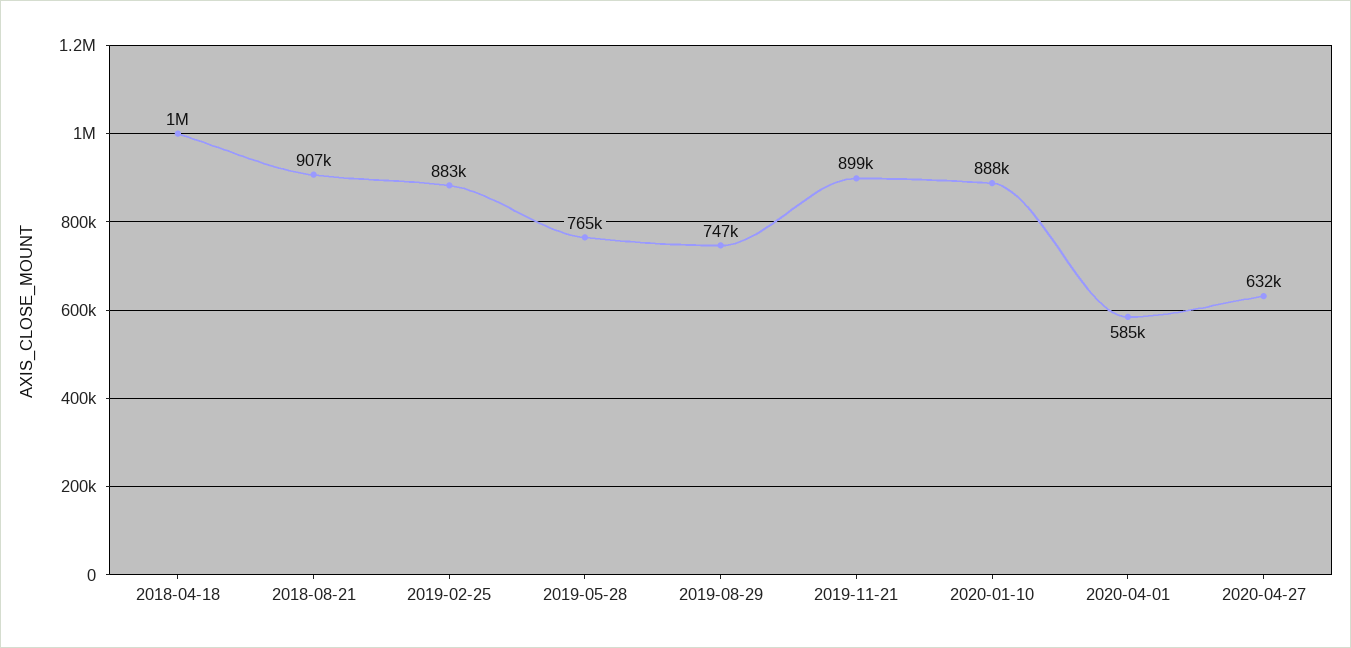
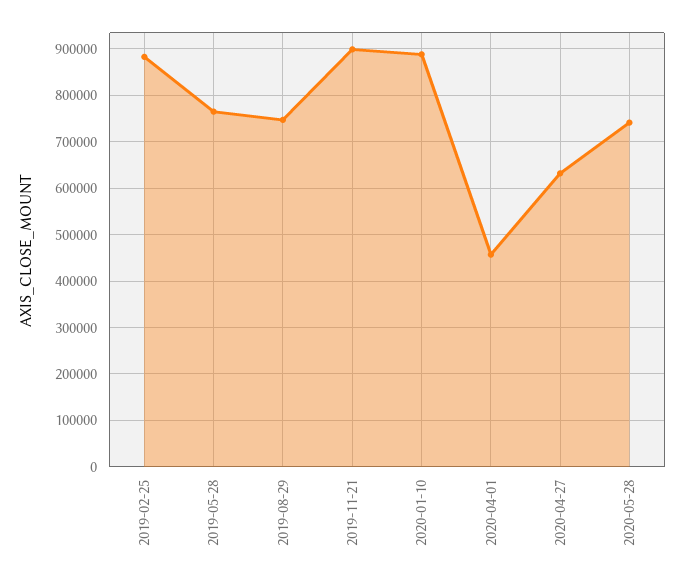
2018-04-18: 1000000 -> none
2018-08-21: 907000 -> none
2020-04-01: 585000 -> 460000
2020-05-28: none -> 740000

